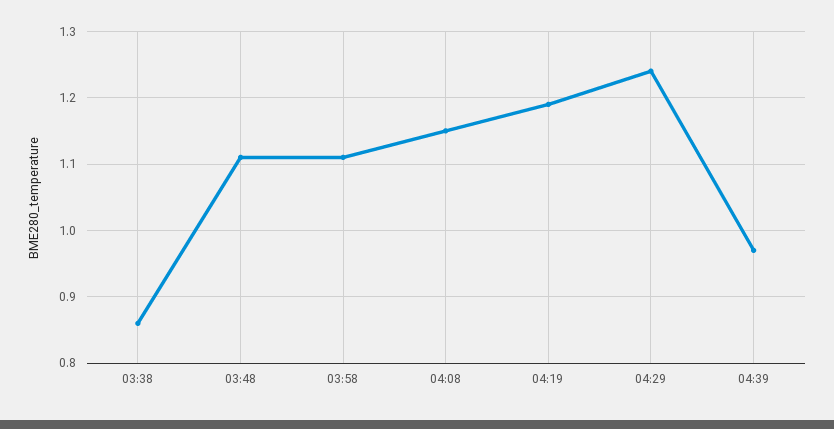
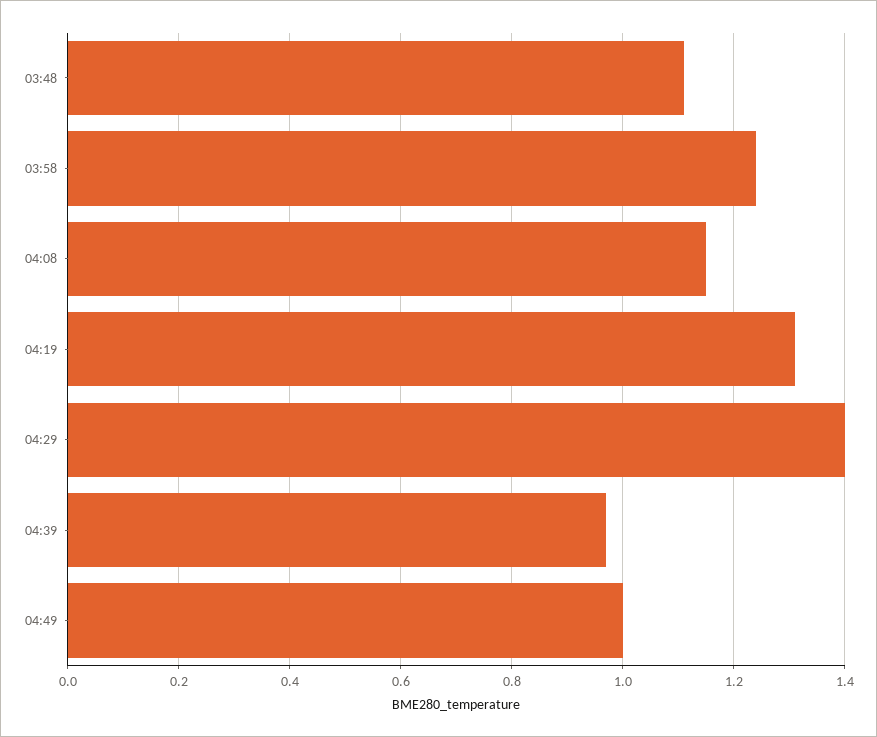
03:38: 0.86 -> none
03:58: 1.11 -> 1.25
04:19: 1.19 -> 1.3
04:29: 1.24 -> 1.4
04:49: none -> 1

